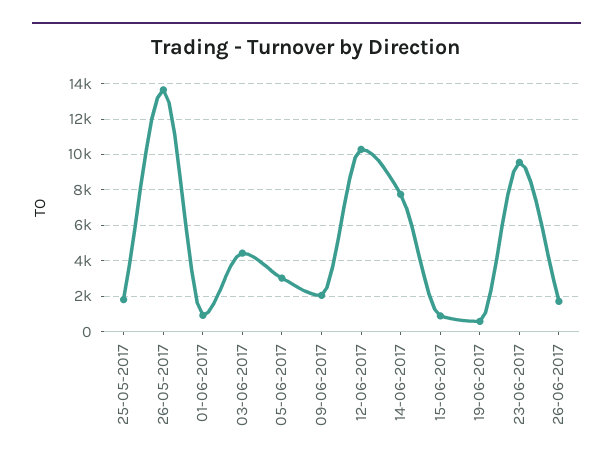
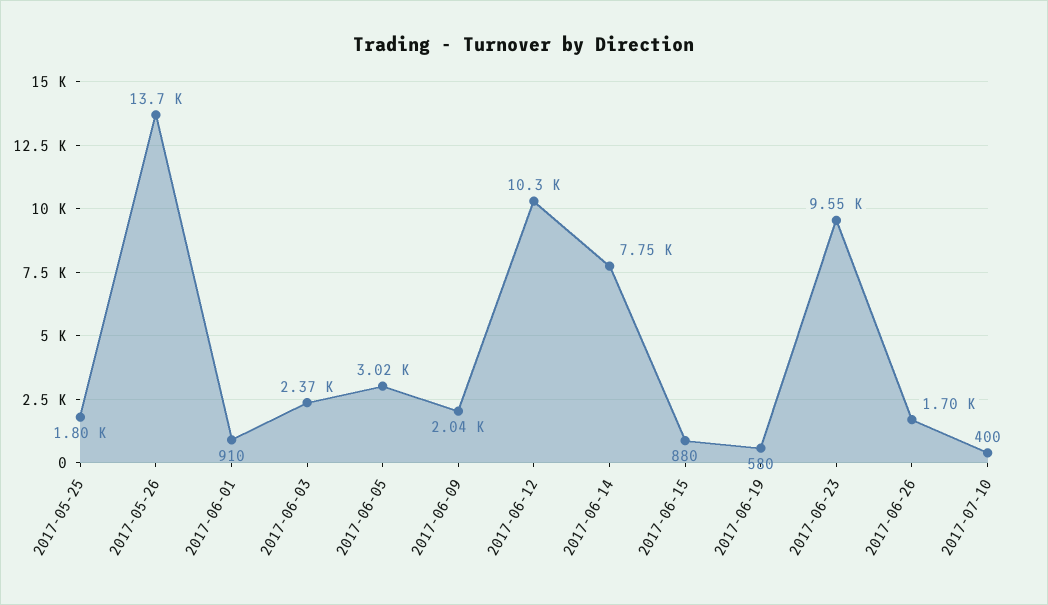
03-06-2017: 4500 -> 2370
2017-07-10: none -> 400

